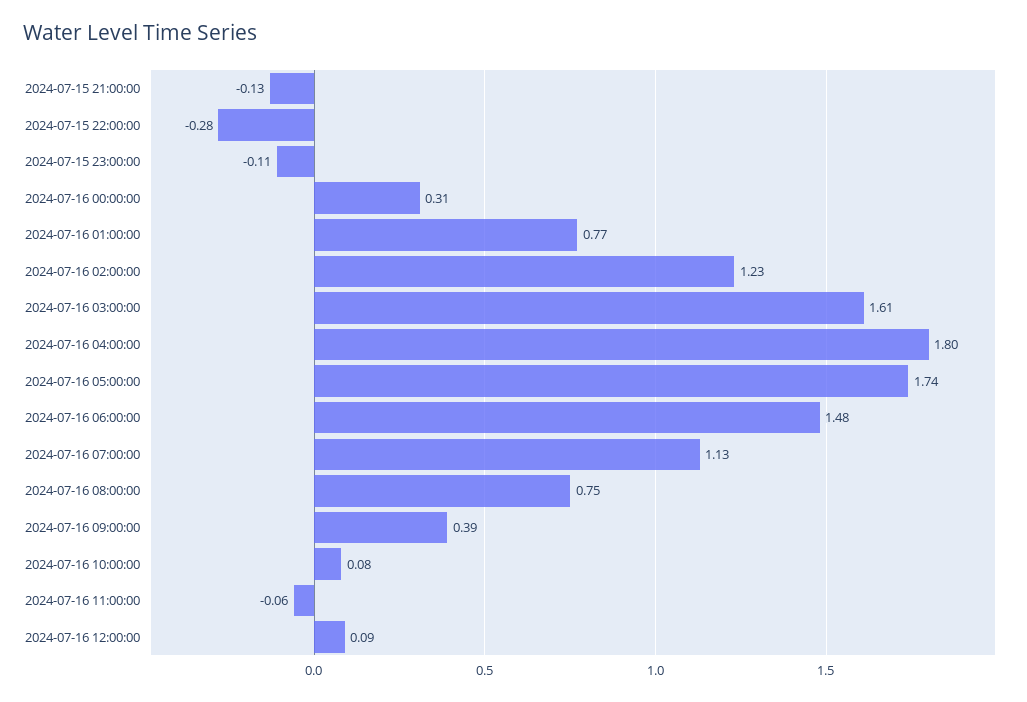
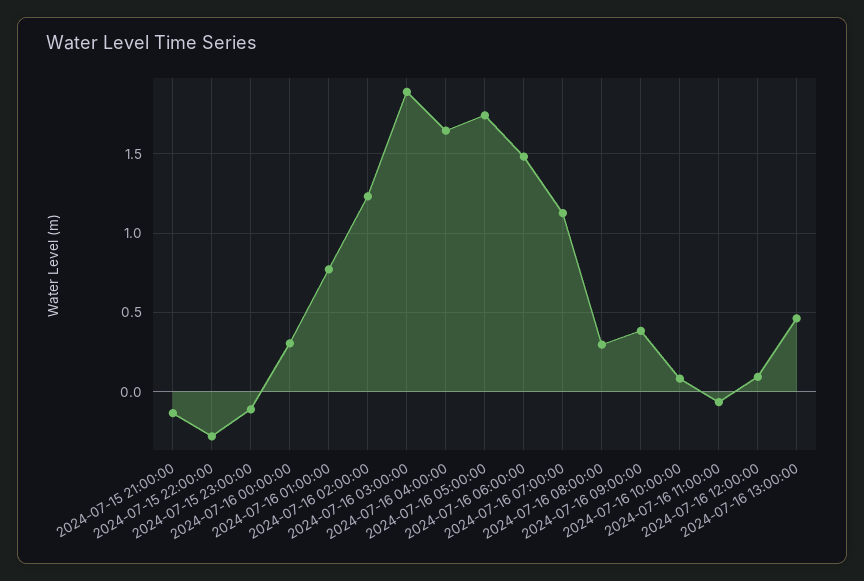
2024-07-16 03:00:00: 1.61 -> 1.9
2024-07-16 04:00:00: 1.8 -> 1.65
2024-07-16 08:00:00: 0.75 -> 0.3
2024-07-16 13:00:00: none -> 0.45

